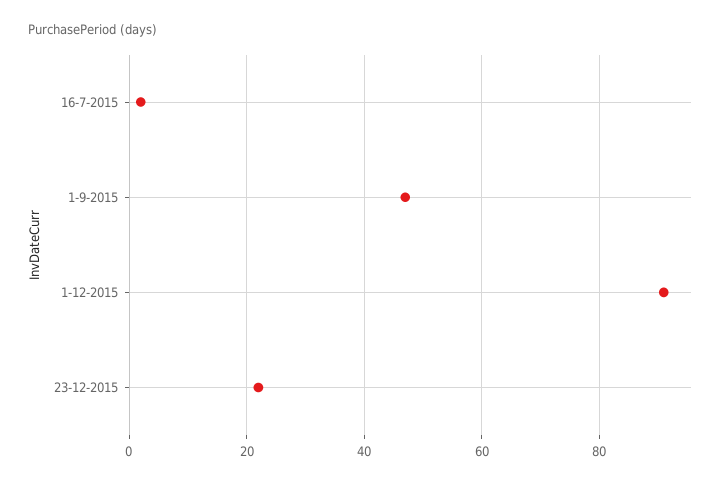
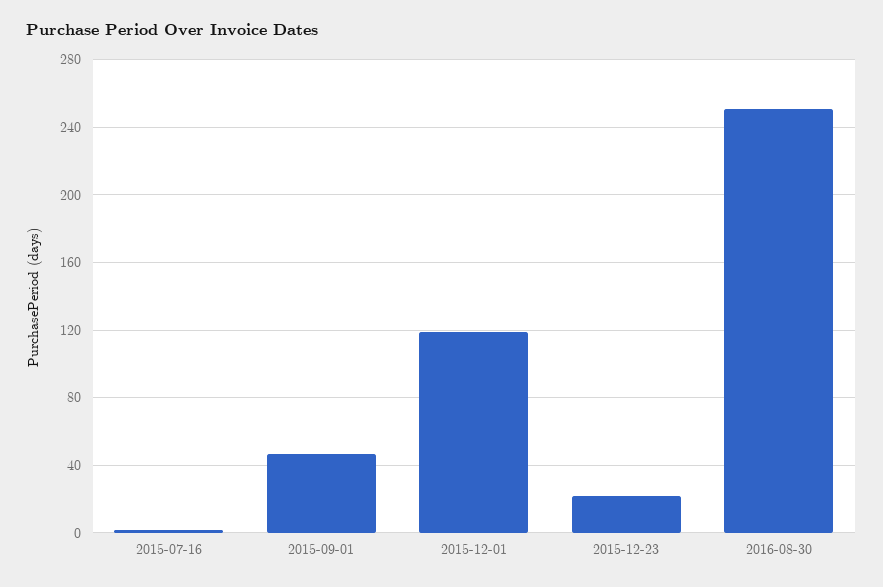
1-12-2015: 90 -> 120
2016-08-30: none -> 250

